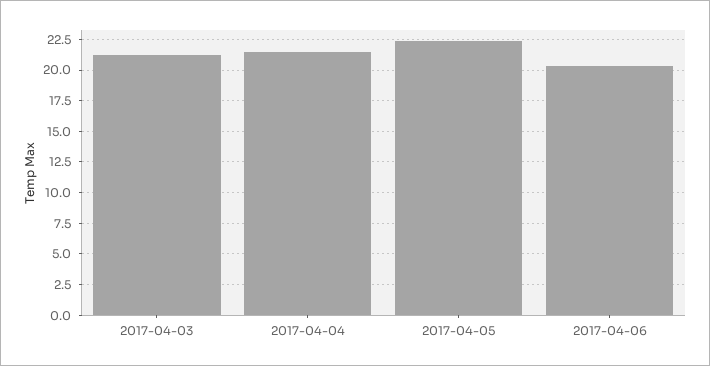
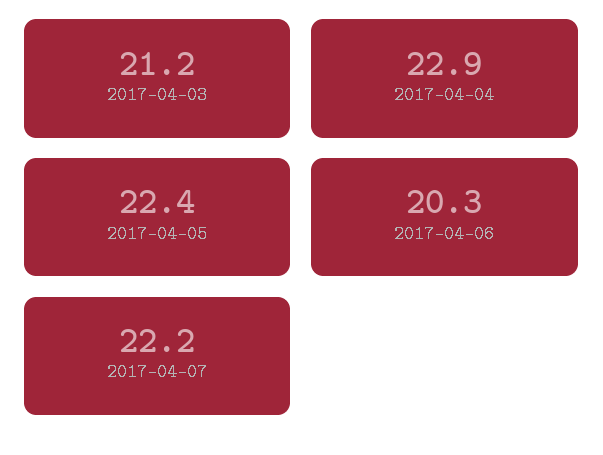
2017-04-04: 21.5 -> 22.9
2017-04-07: none -> 22.2

